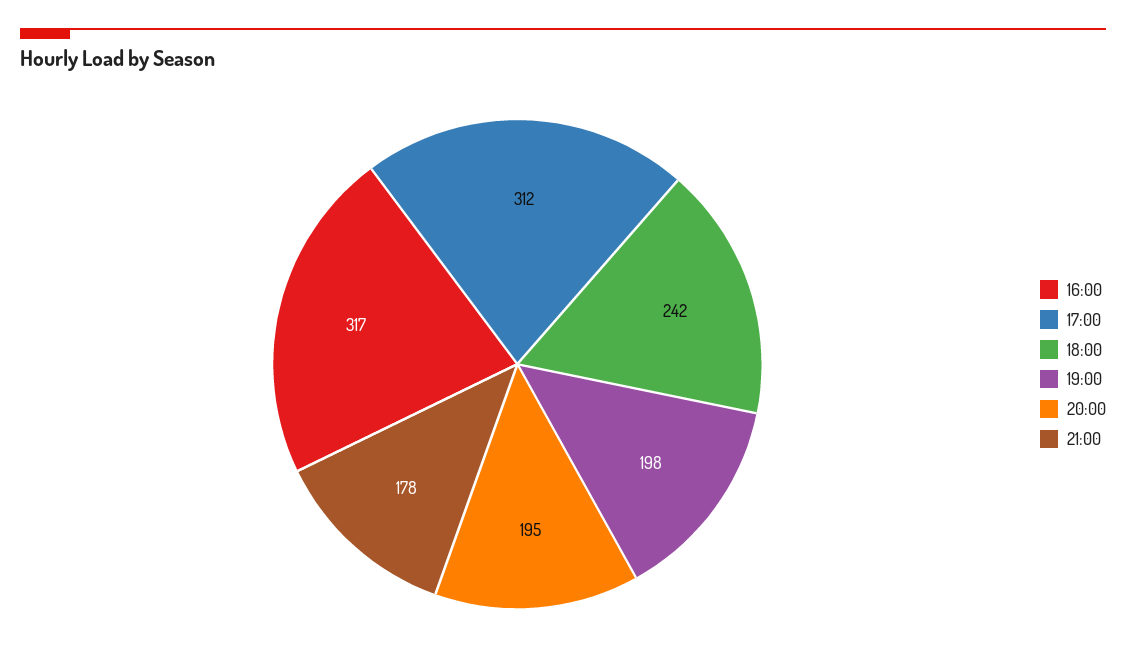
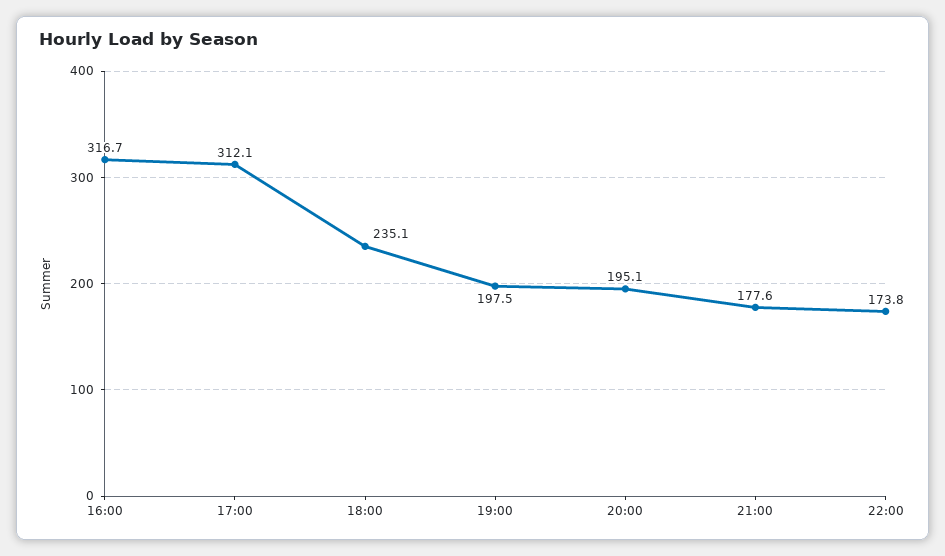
18:00: 242 -> 235.1
22:00: none -> 173.8

